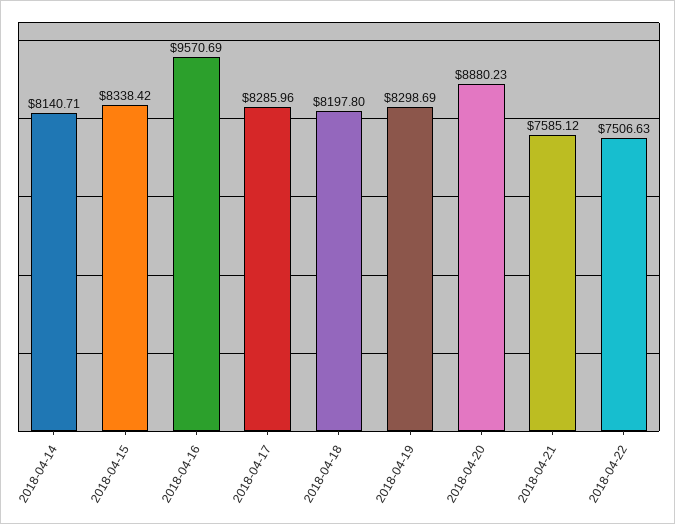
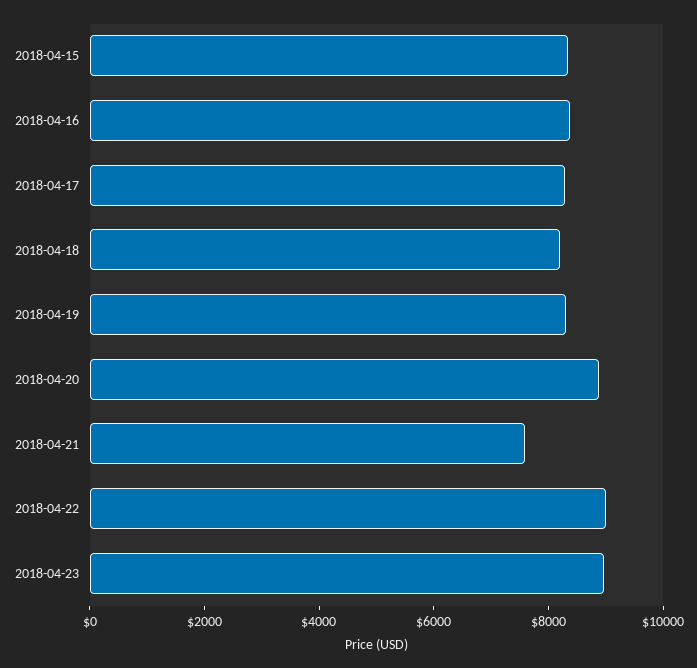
2018-04-14: 8140.71 -> none
2018-04-16: 9570.69 -> 8500
2018-04-22: 7506.63 -> 9000
2018-04-23: none -> 9000

